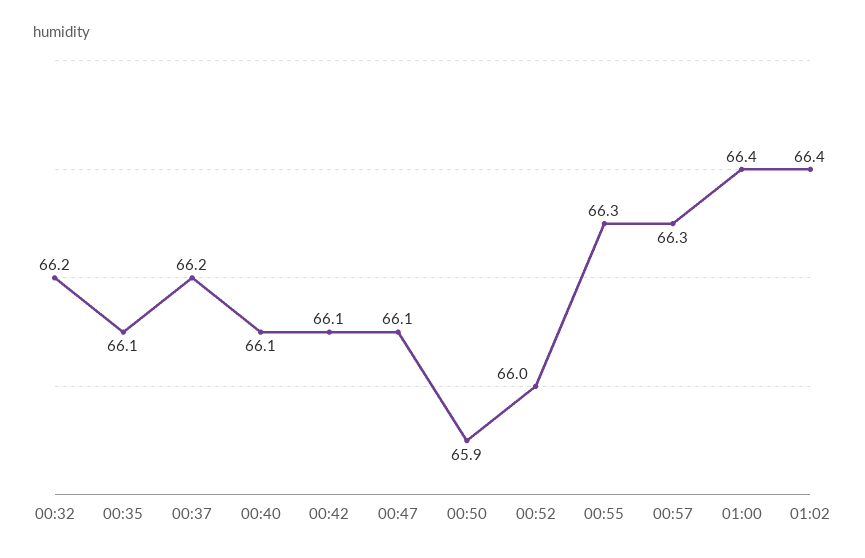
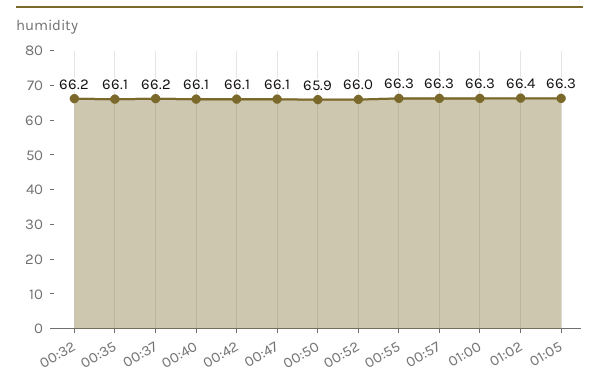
01:00: 66.4 -> 66.3
01:05: none -> 66.3

